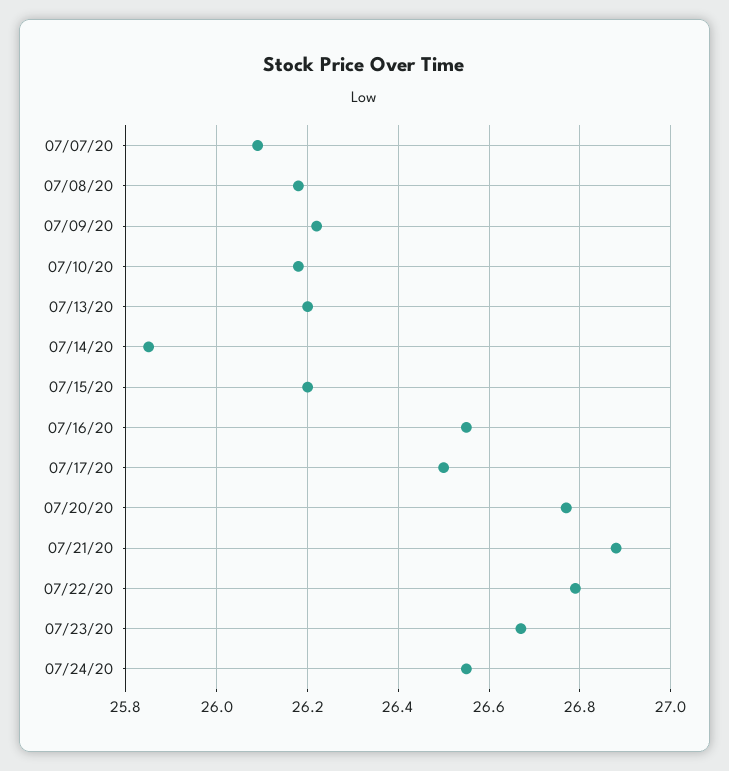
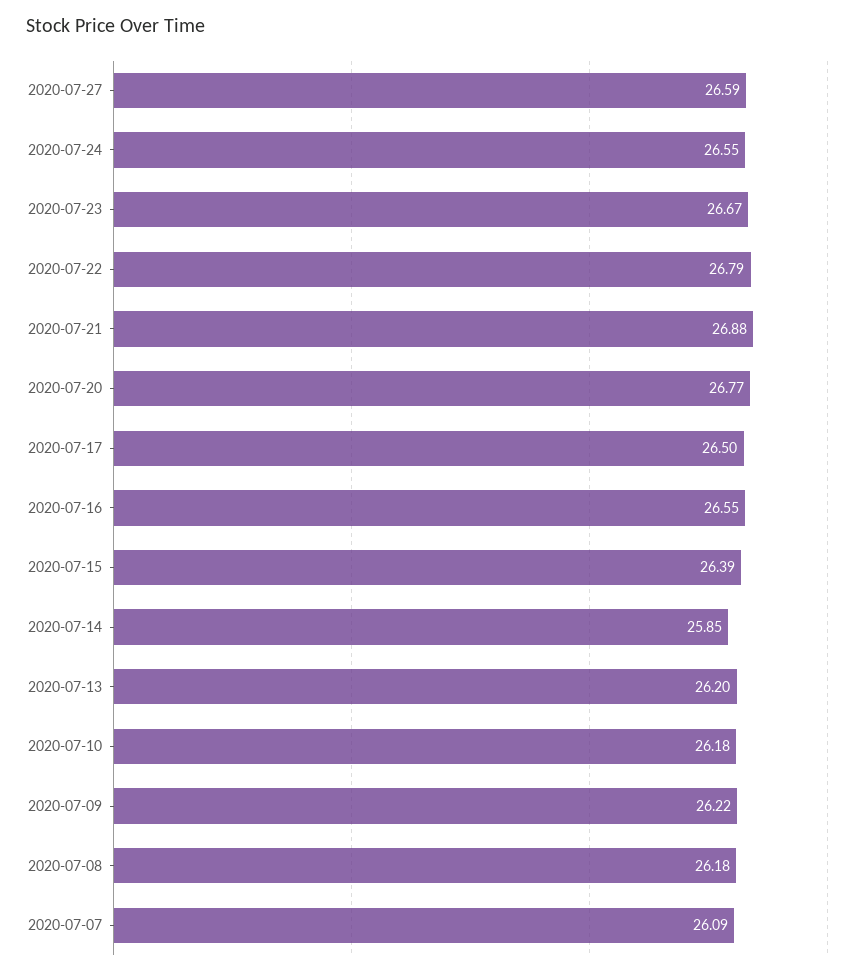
07/15/20: 26.2 -> 26.39
2020-07-27: none -> 26.59

